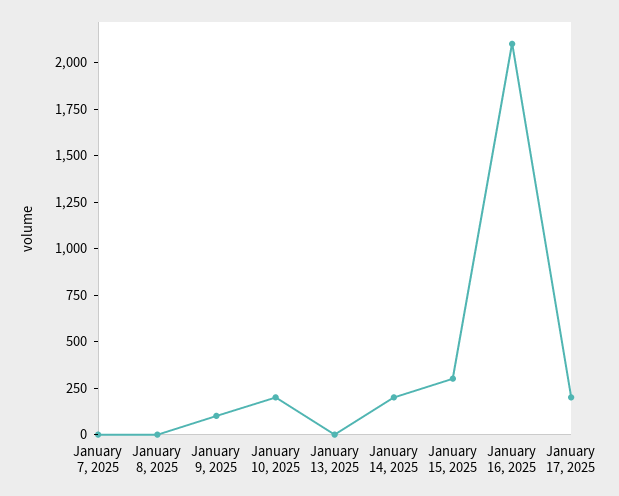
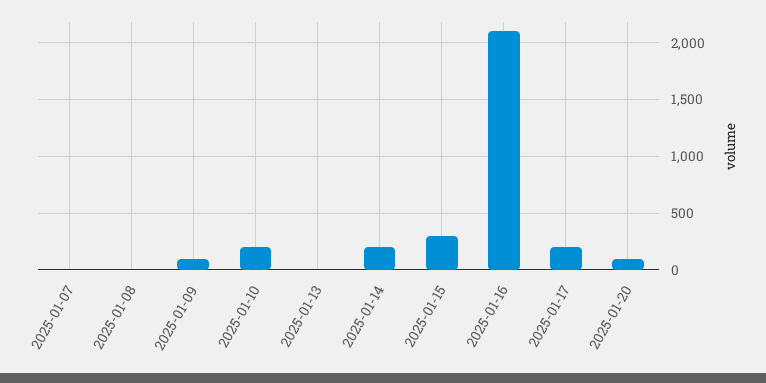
2025-01-20: none -> 100

